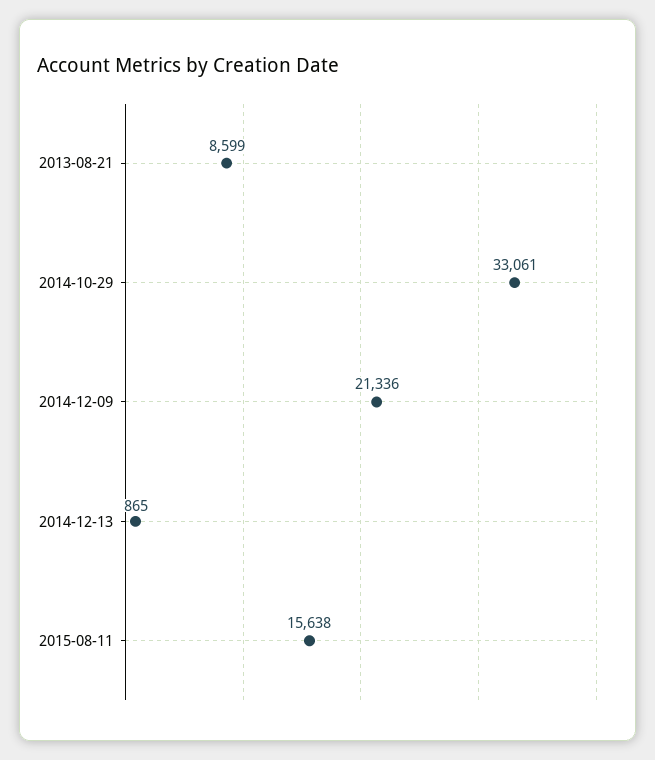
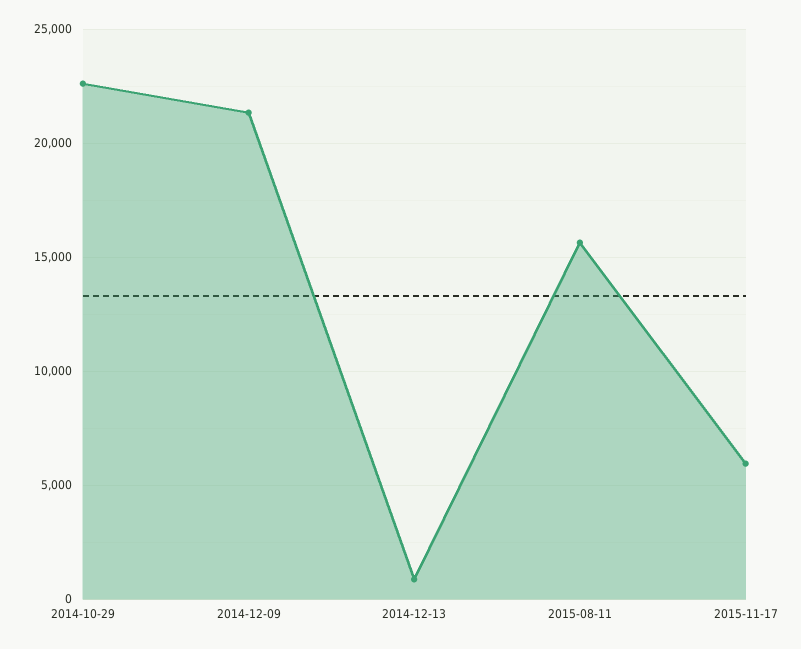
2013-08-21: 8599 -> none
2014-10-29: 33061 -> 22500
2015-11-17: none -> 6000

